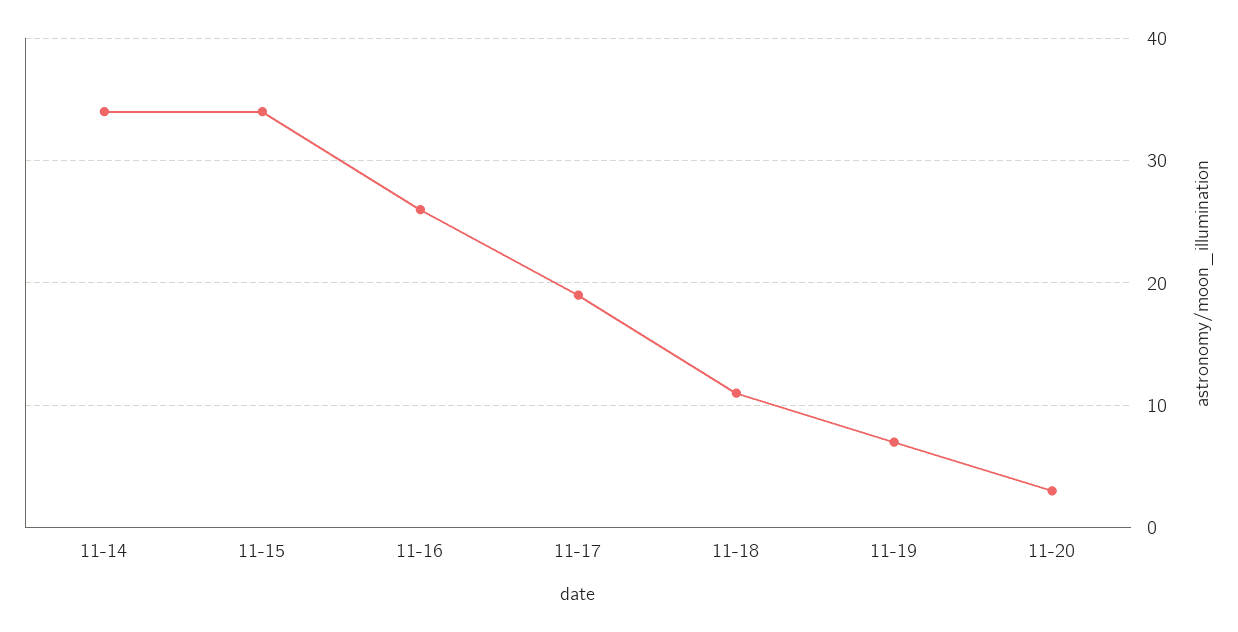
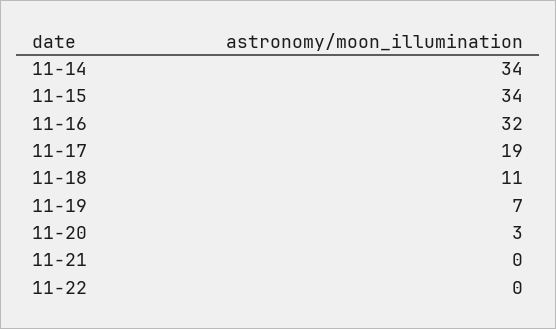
11-16: 26 -> 32
11-21: none -> 0
11-22: none -> 0

